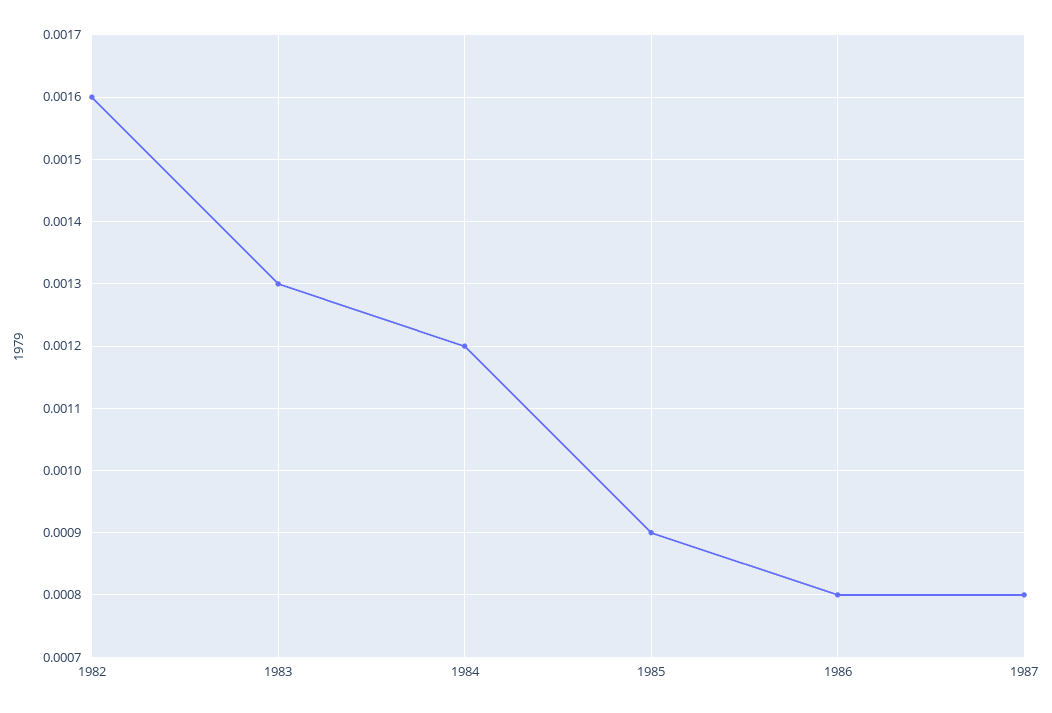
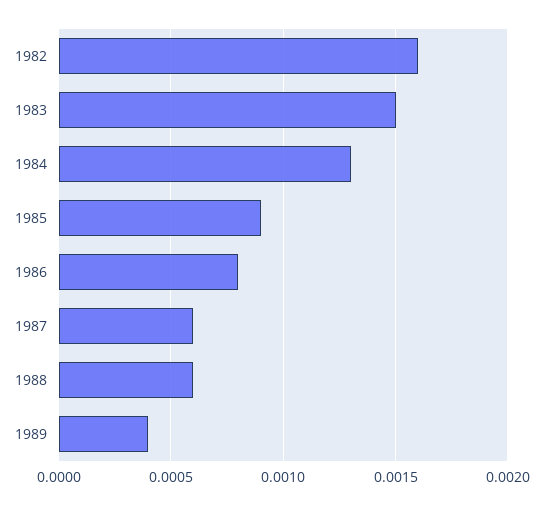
1983: 0.0013 -> 0.0015
1984: 0.0012 -> 0.0013
1987: 0.0008 -> 0.0006
1988: none -> 0.0006
1989: none -> 0.0004

